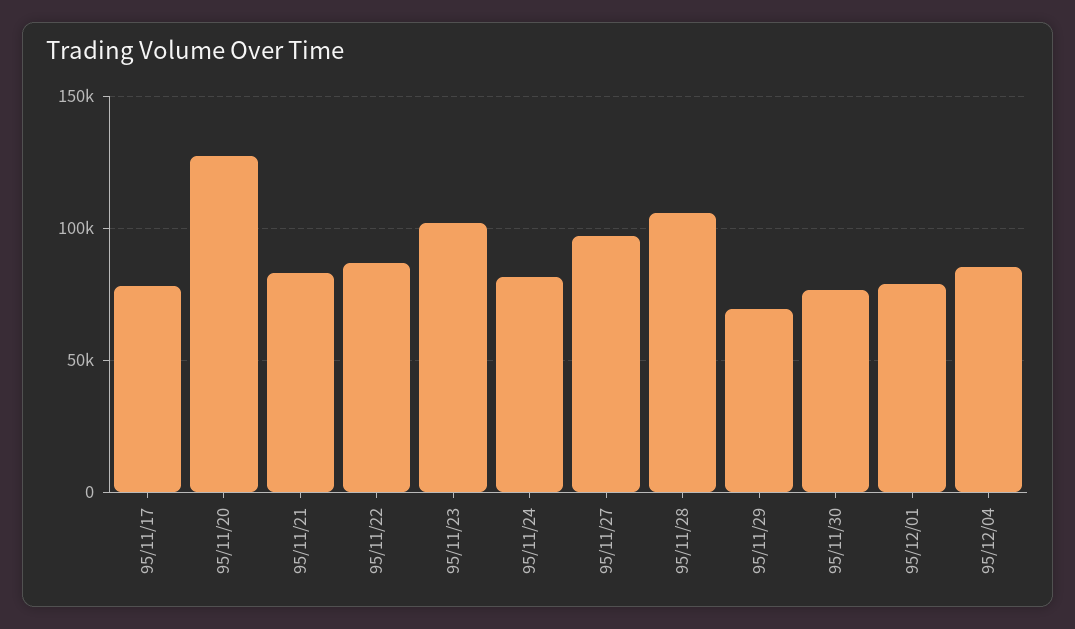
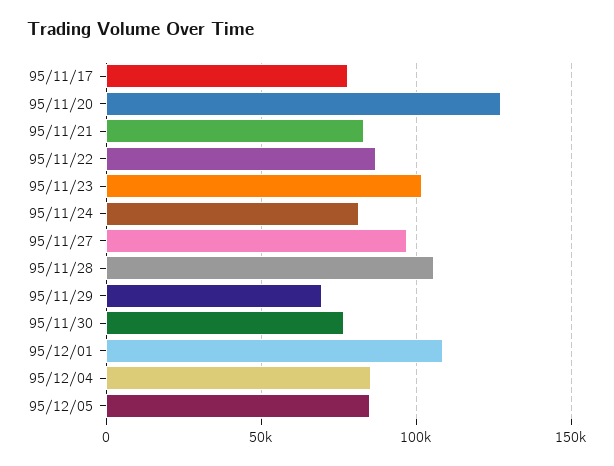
95/12/01: 80000 -> 110000
95/12/05: none -> 85000

